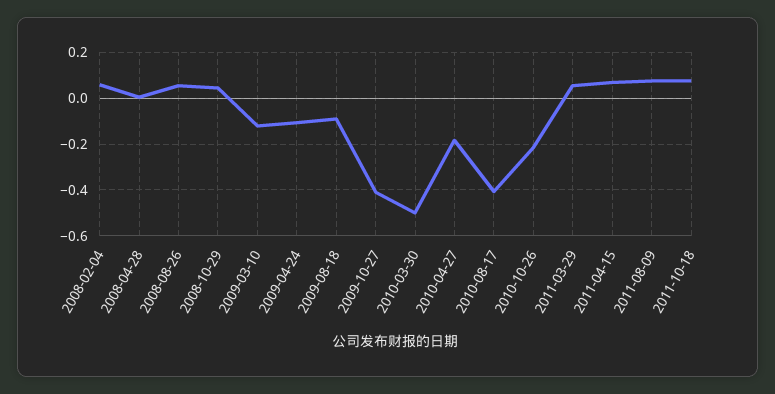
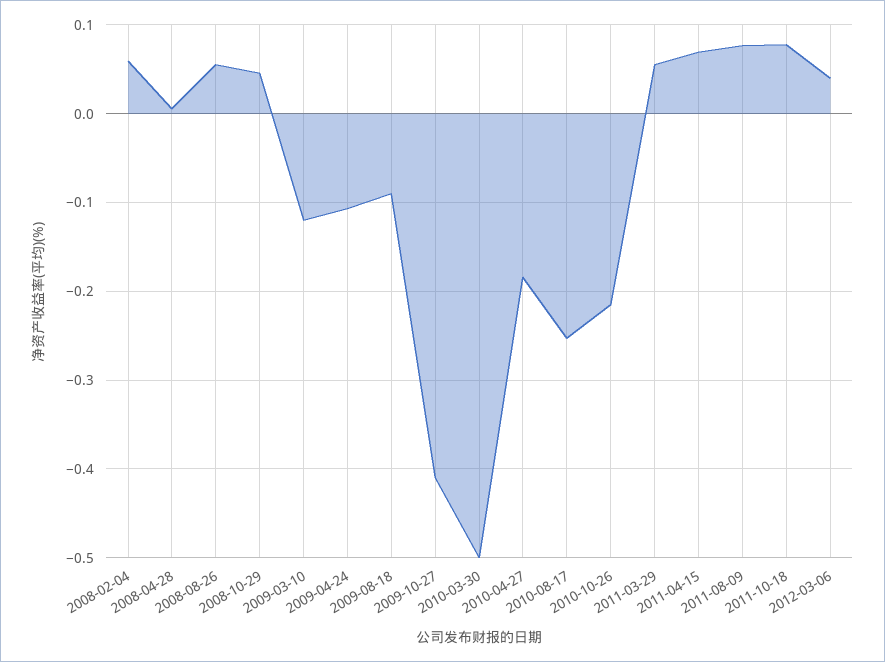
2010-08-17: -0.4 -> -0.25
2012-03-06: none -> 0.04

